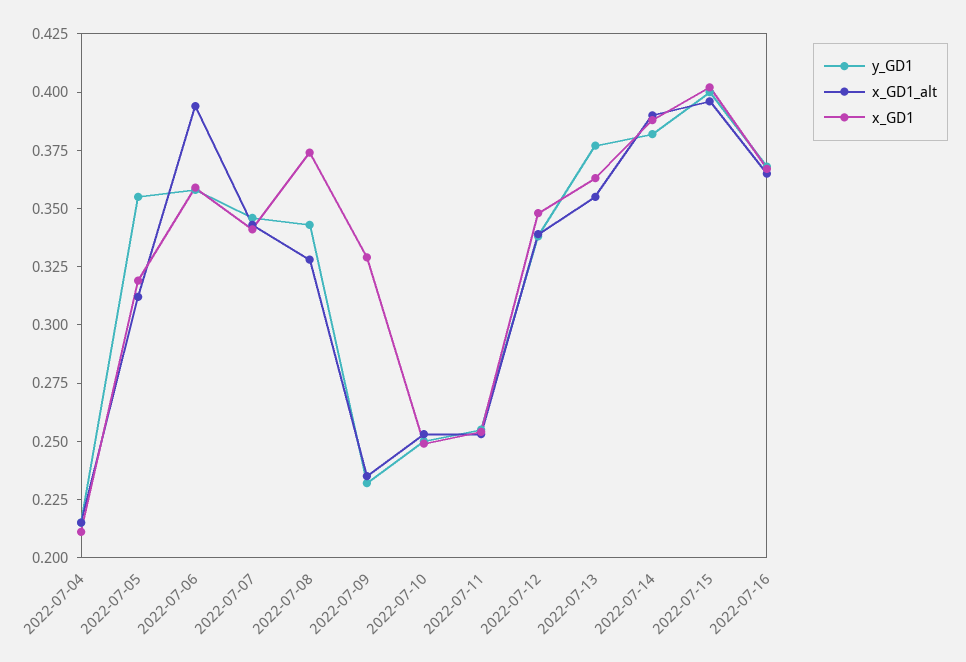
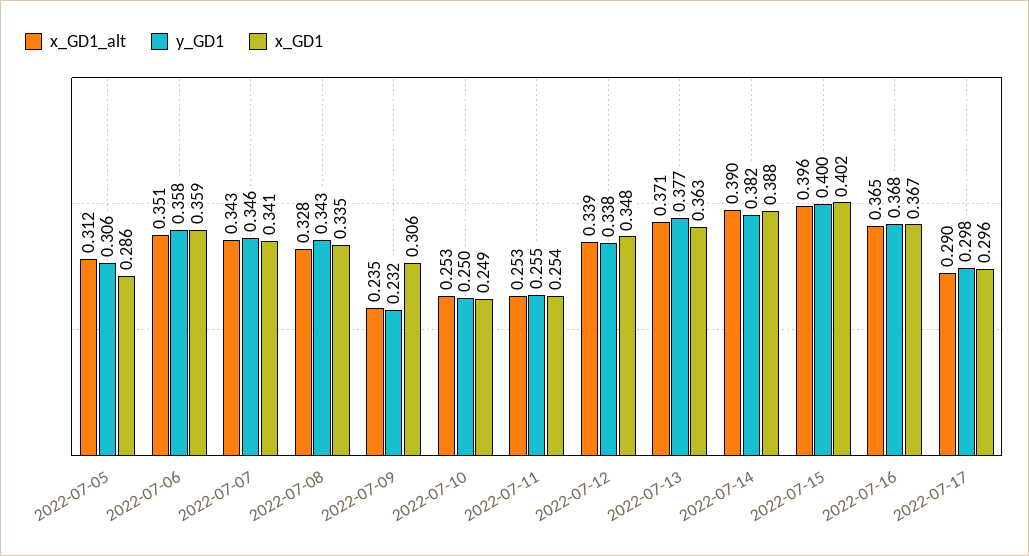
y_GD1, 2022-07-04: 0.215 -> none
x_GD1_alt, 2022-07-04: 0.215 -> none
x_GD1, 2022-07-04: 0.21 -> none
y_GD1, 2022-07-05: 0.355 -> 0.306
x_GD1, 2022-07-05: 0.32 -> 0.286
x_GD1_alt, 2022-07-06: 0.395 -> 0.351
x_GD1, 2022-07-08: 0.375 -> 0.335
x_GD1, 2022-07-09: 0.33 -> 0.306
x_GD1_alt, 2022-07-13: 0.355 -> 0.371
x_GD1_alt, 2022-07-17: none -> 0.29
y_GD1, 2022-07-17: none -> 0.298
x_GD1, 2022-07-17: none -> 0.296

